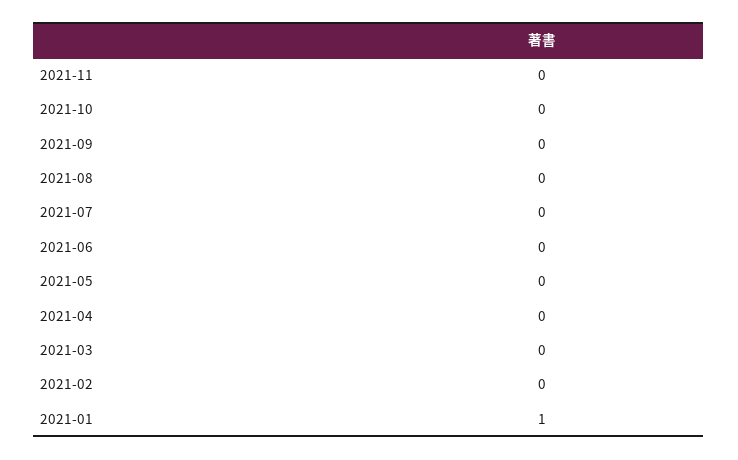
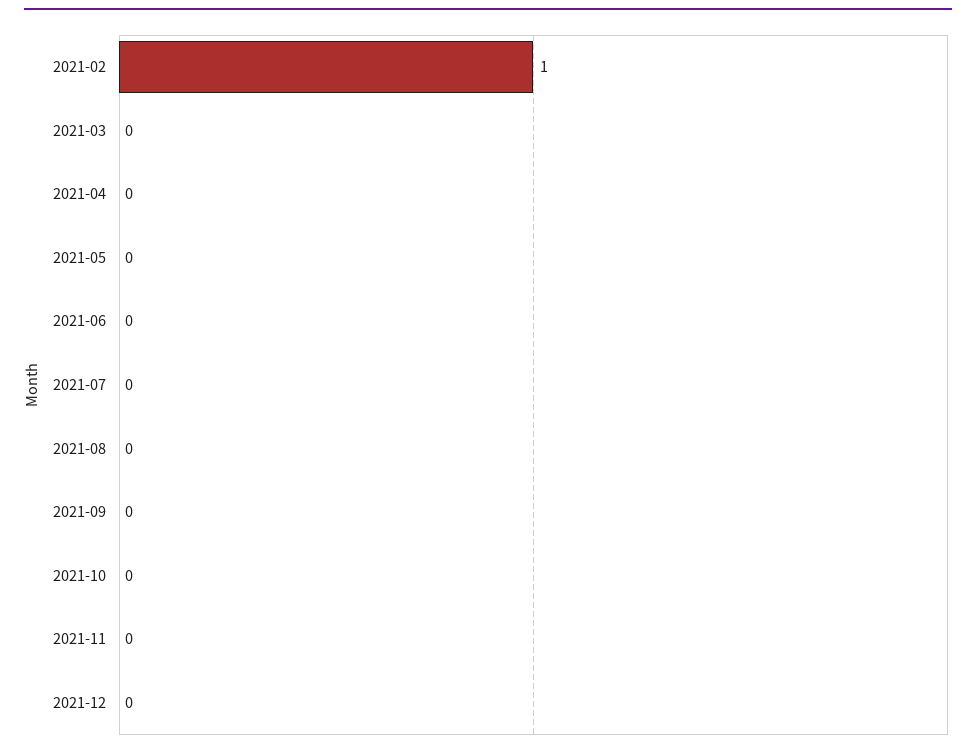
2021-02: 0 -> 1
2021-01: 1 -> none
2021-12: none -> 0

